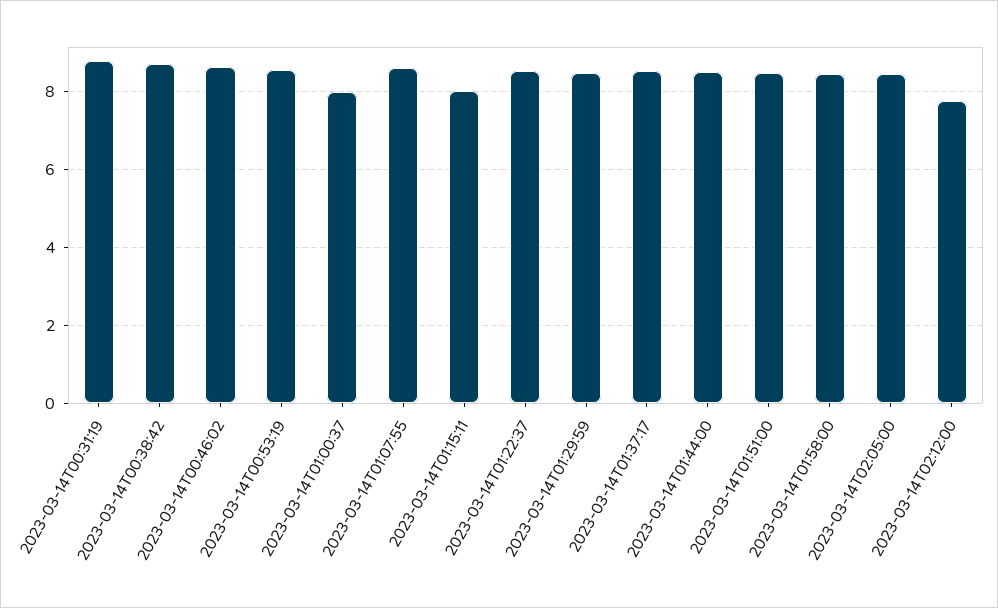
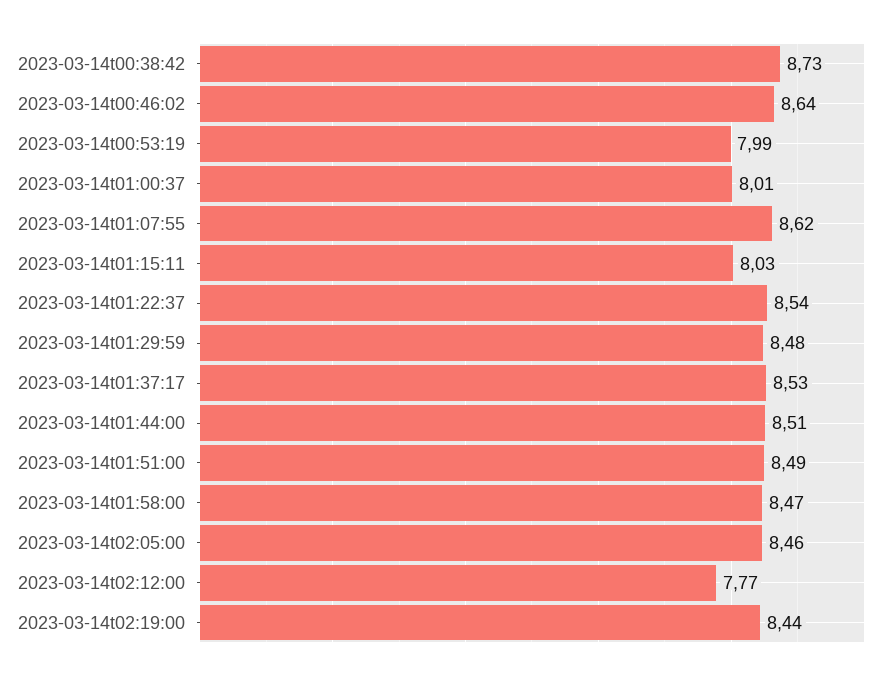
2023-03-14T00:31:19: 8.8 -> none
2023-03-14T00:53:19: 8.6 -> 7.99
2023-03-14t02:19:00: none -> 8.44

